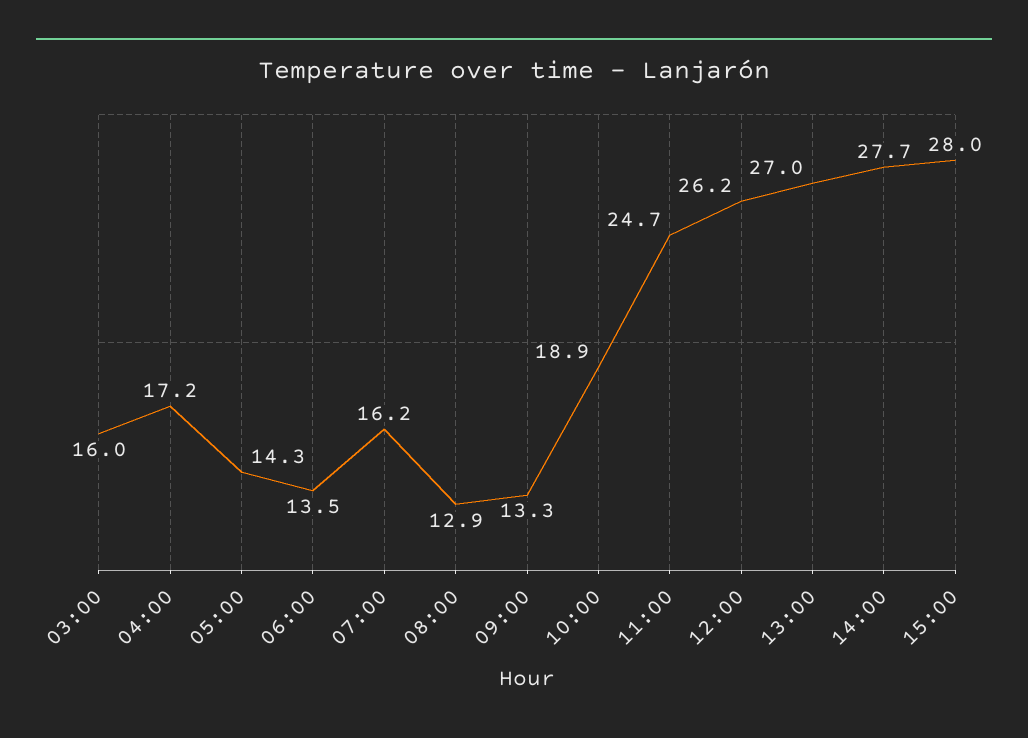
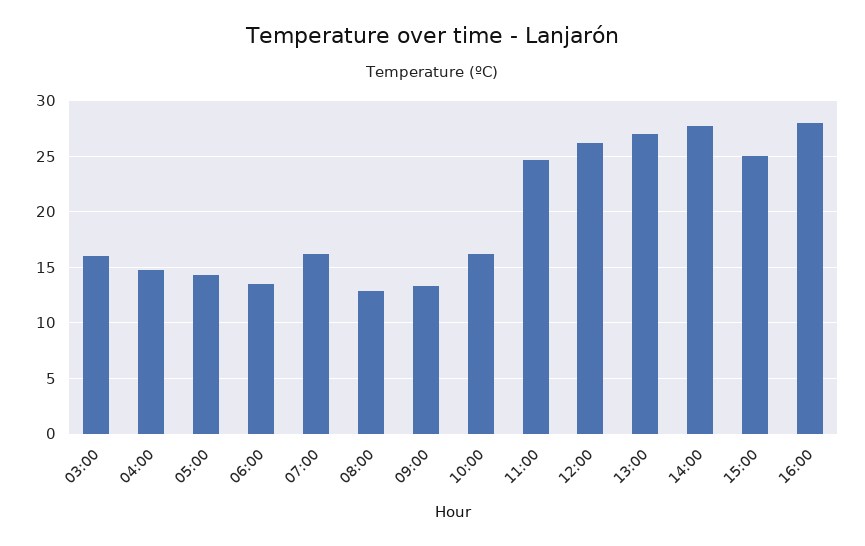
04:00: 17.2 -> 15
10:00: 18.9 -> 16
15:00: 28 -> 25
16:00: none -> 28

